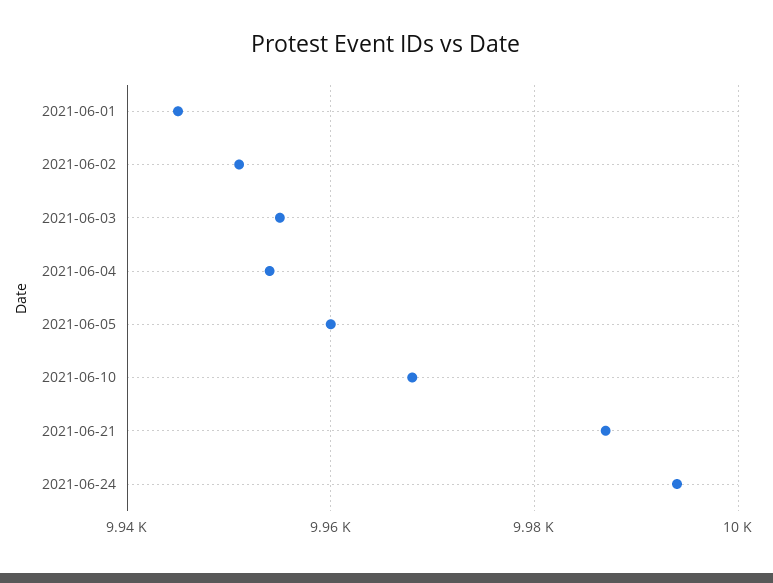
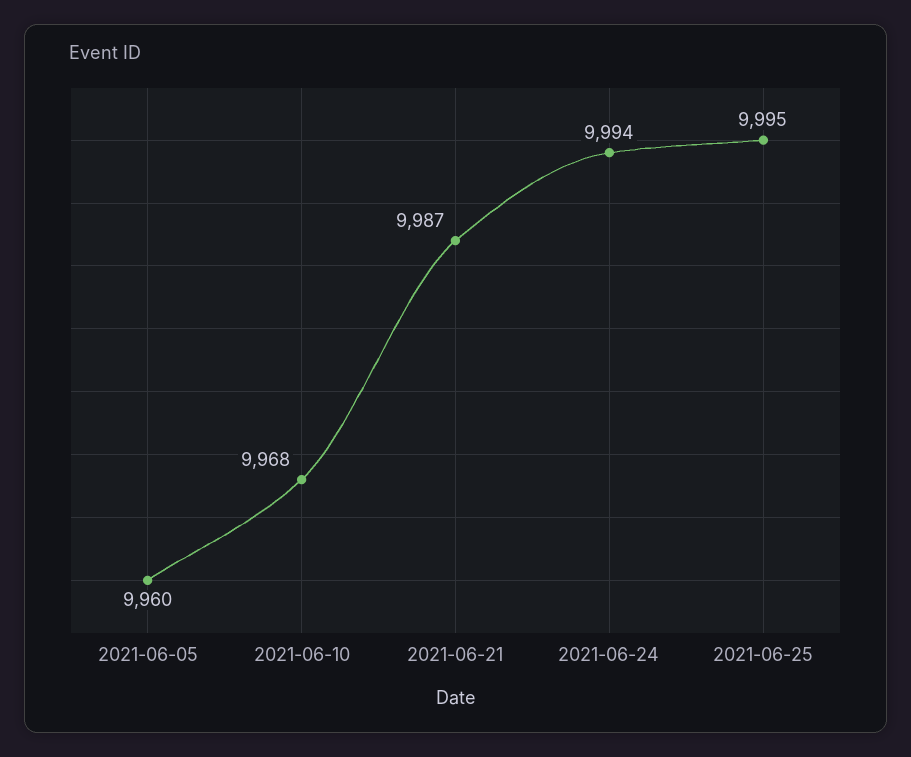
2021-06-01: 9945 -> none
2021-06-02: 9950 -> none
2021-06-03: 9955 -> none
2021-06-04: 9955 -> none
2021-06-25: none -> 9995

